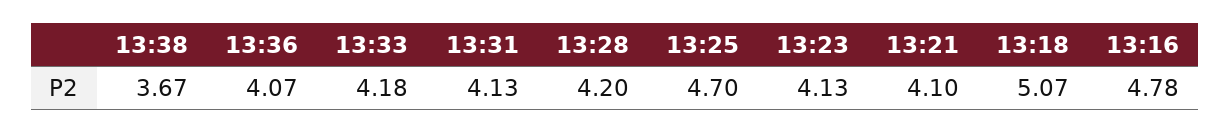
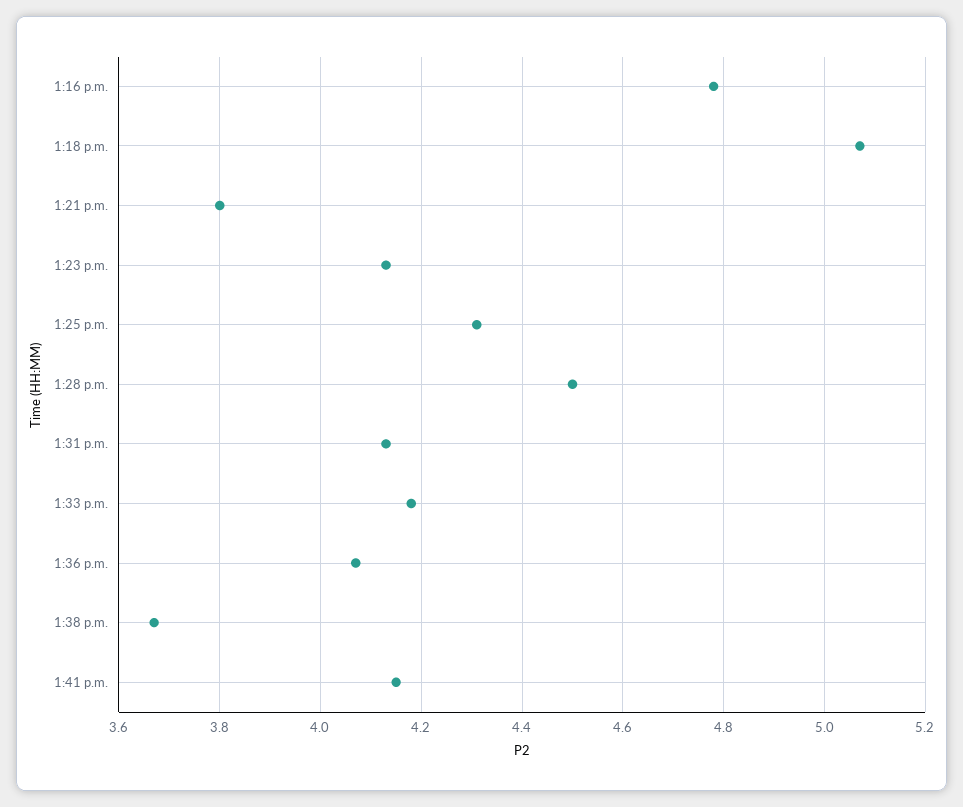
13:28: 4.2 -> 4.5
13:25: 4.7 -> 4.3
13:21: 4.1 -> 3.8
1:41 p.m.: none -> 4.15

